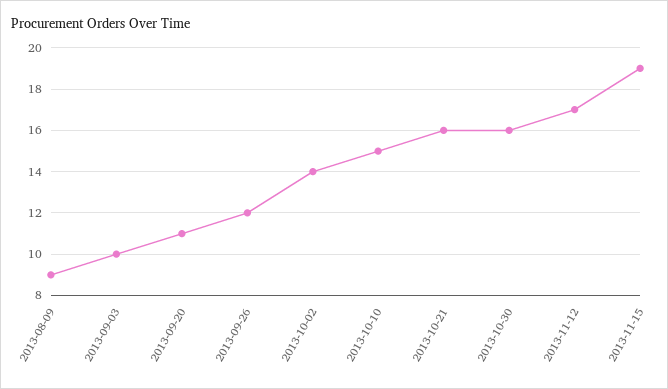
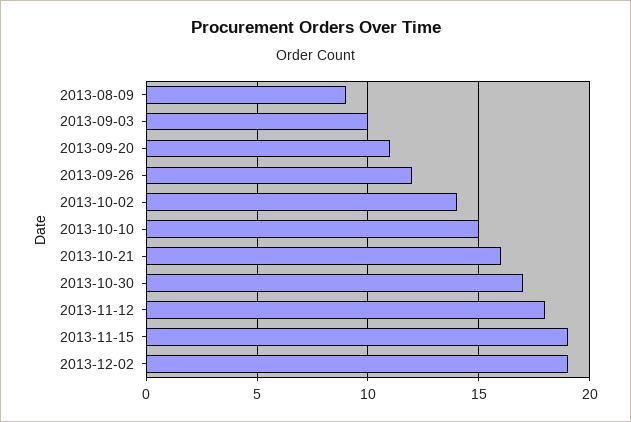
2013-10-30: 16 -> 17
2013-11-12: 17 -> 18
2013-12-02: none -> 19

